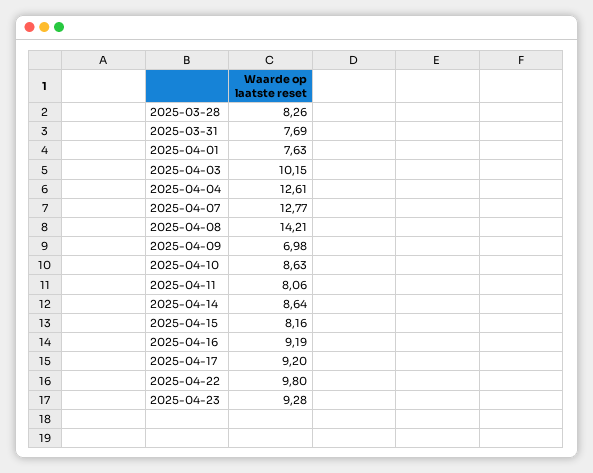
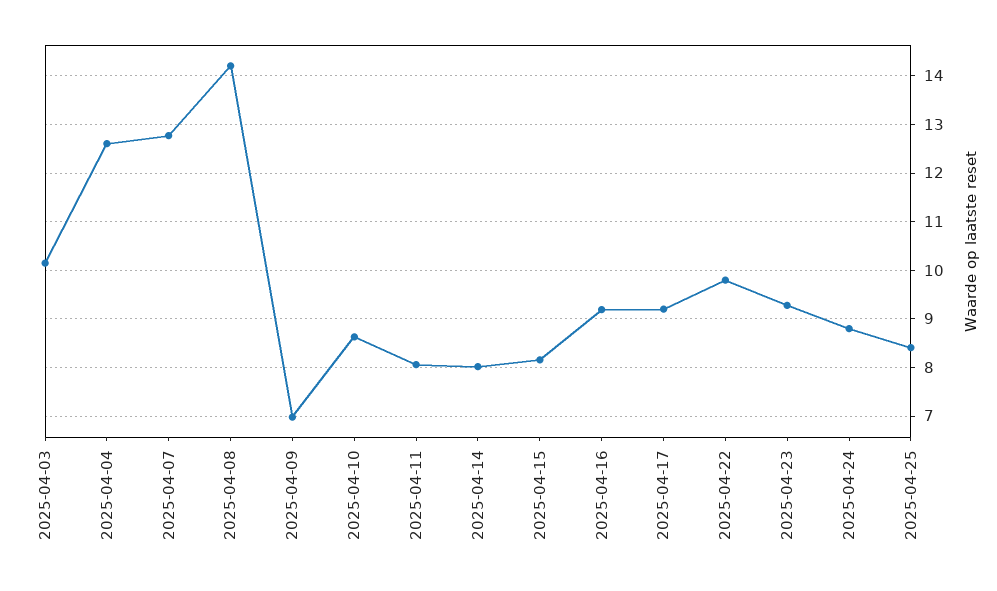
2025-03-28: 8.26 -> none
2025-03-31: 7.69 -> none
2025-04-01: 7.63 -> none
2025-04-14: 8.64 -> 8
2025-04-24: none -> 8.8
2025-04-25: none -> 8.4

